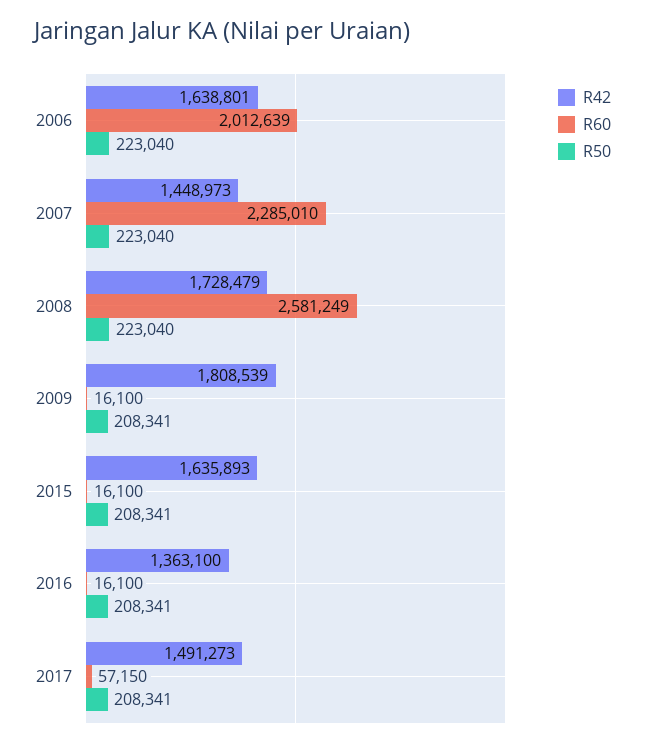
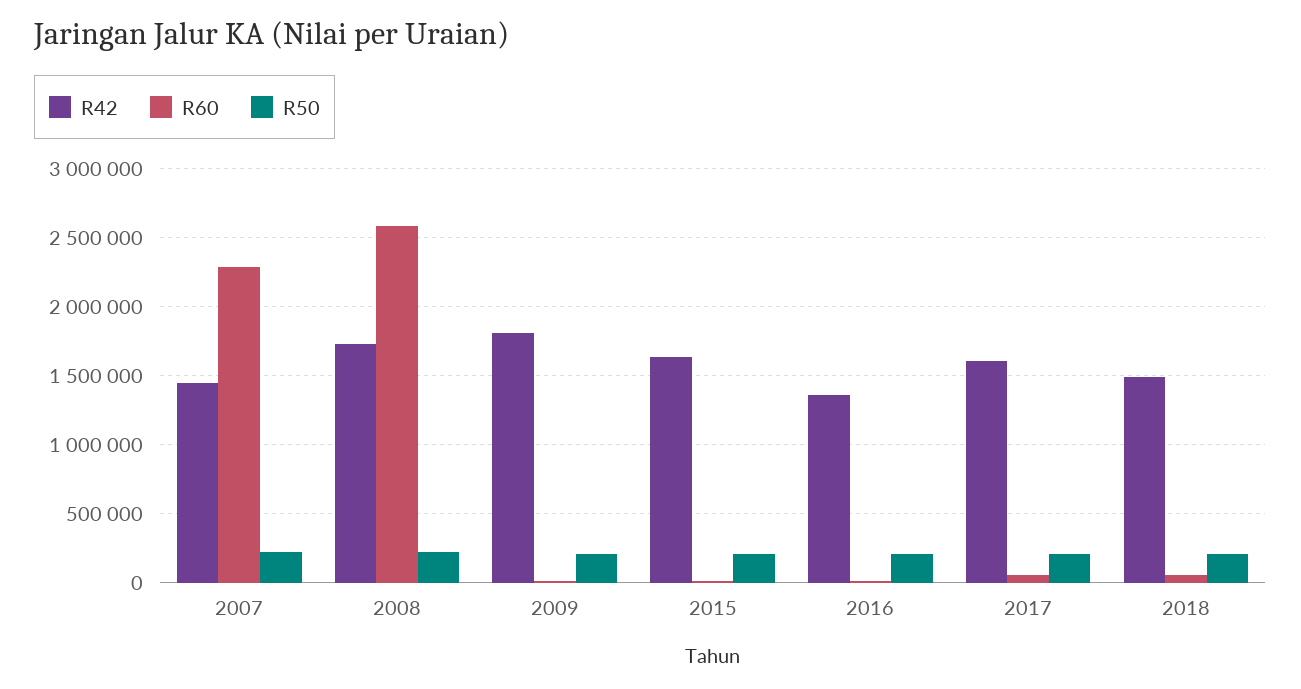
R42, 2006: 1638801 -> none
R60, 2006: 2012639 -> none
R50, 2006: 223040 -> none
R42, 2017: 1491273 -> 1600000
R42, 2018: none -> 1500000
R60, 2018: none -> 50000
R50, 2018: none -> 200000

